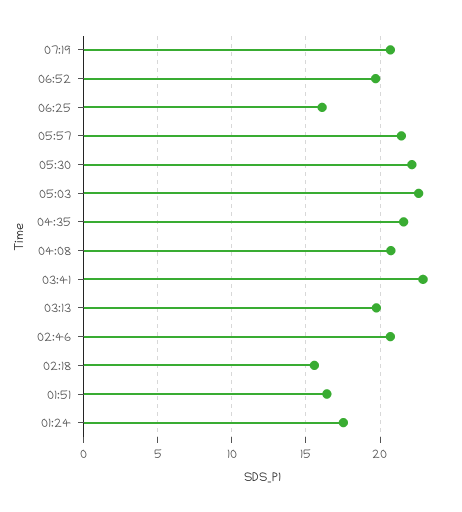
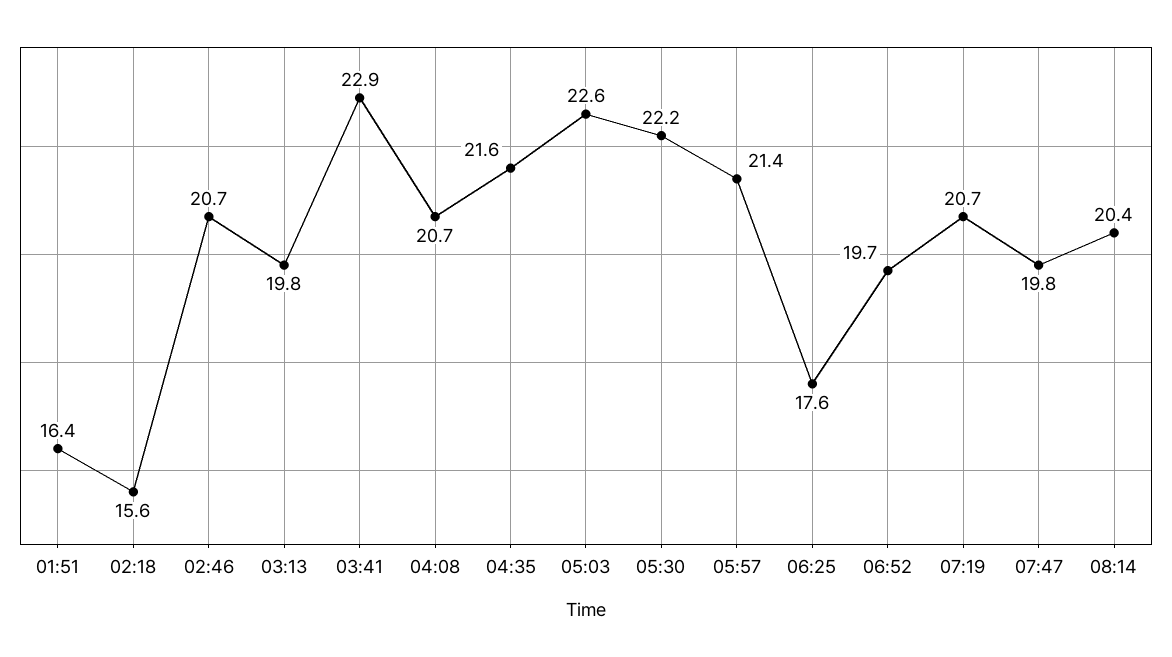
06:25: 16 -> 17.6
01:24: 17.5 -> none
07:47: none -> 19.8
08:14: none -> 20.4

